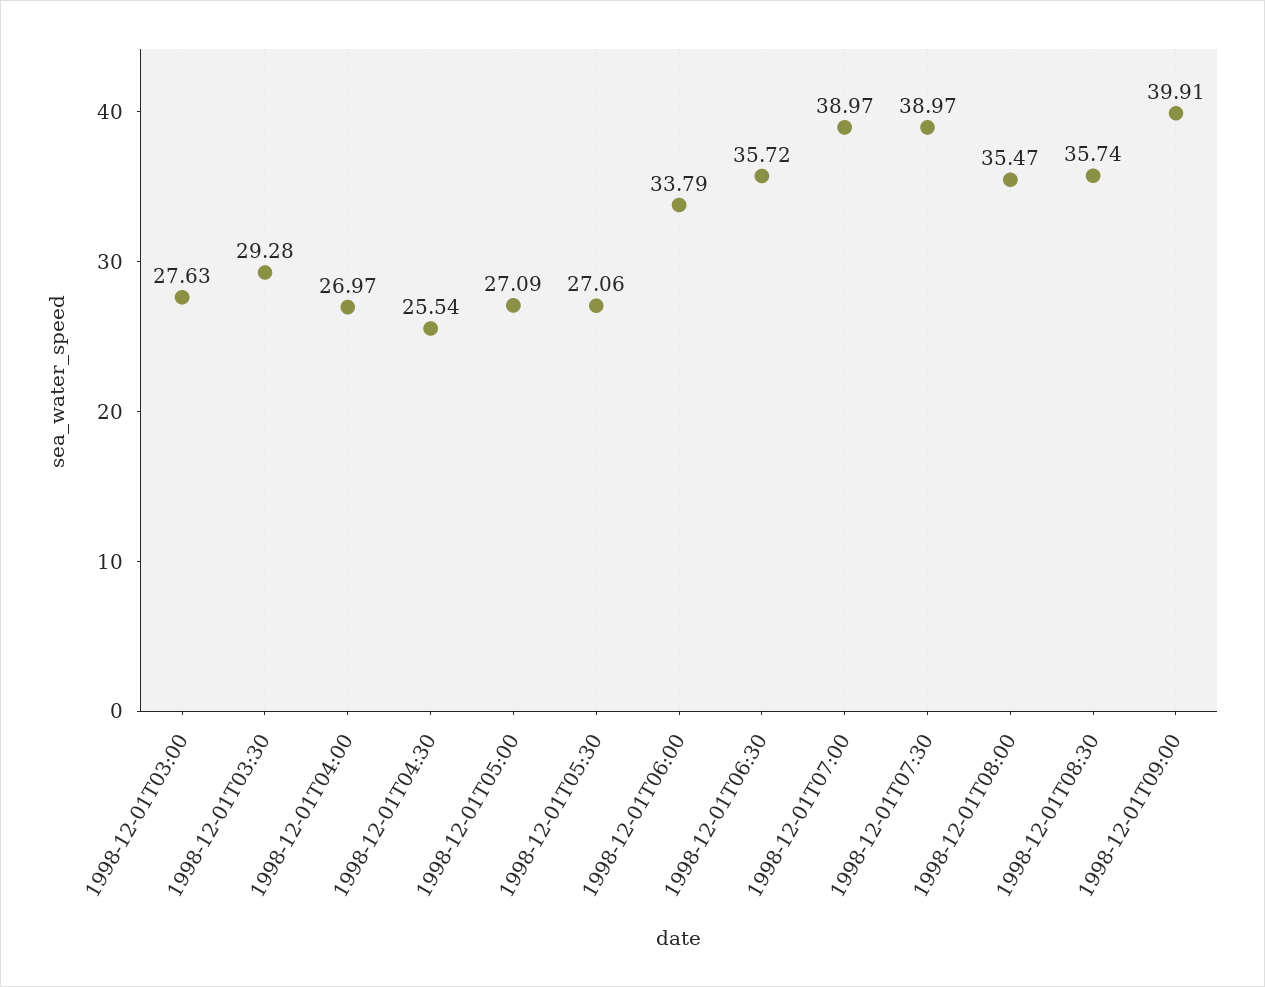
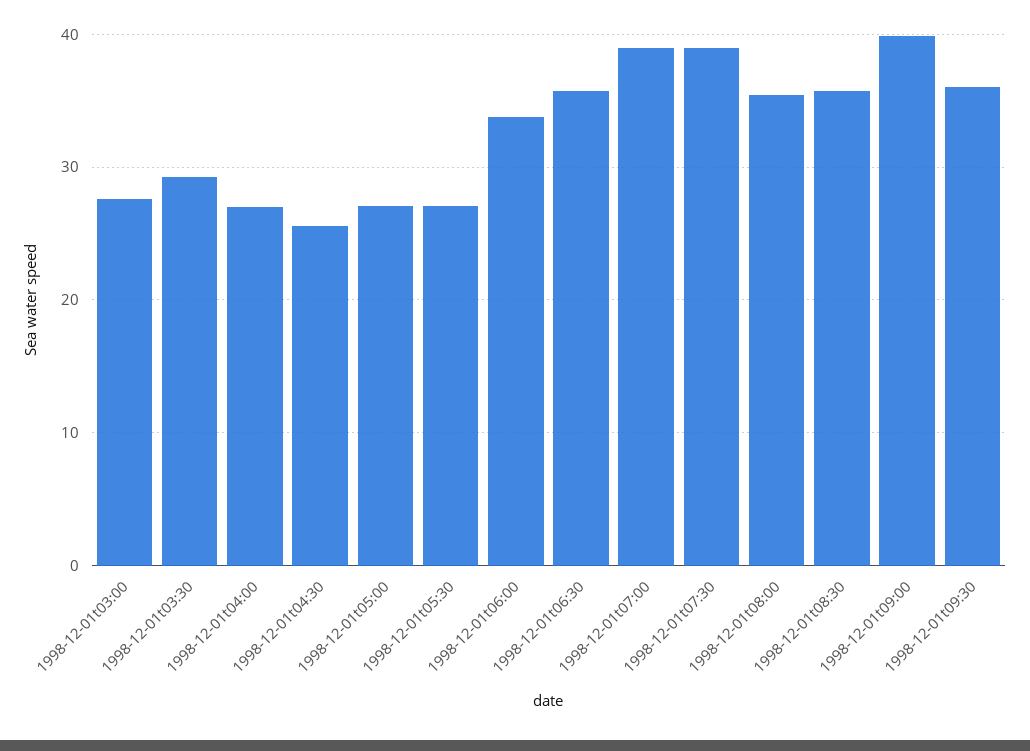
1998-12-01t09:30: none -> 36

